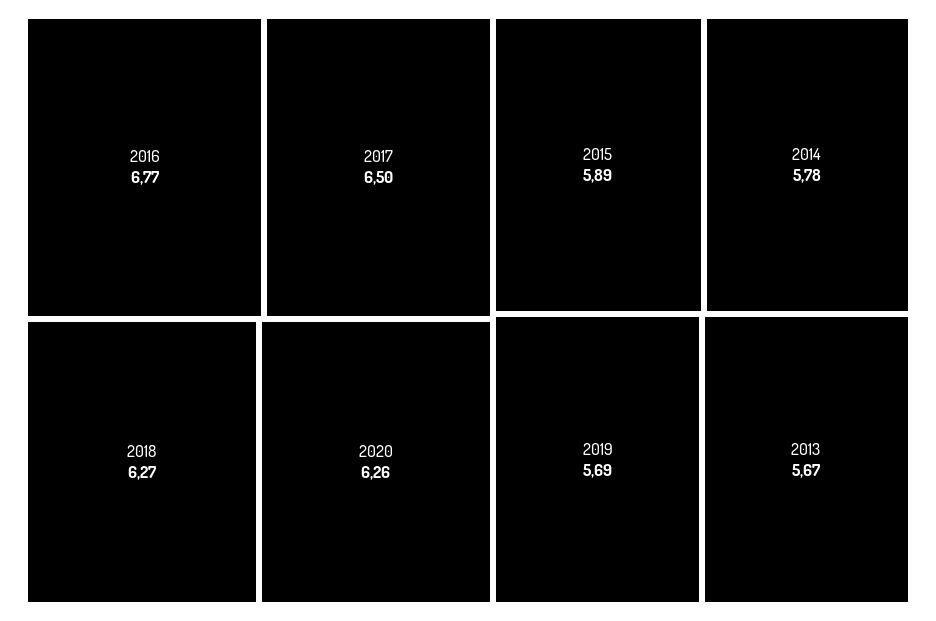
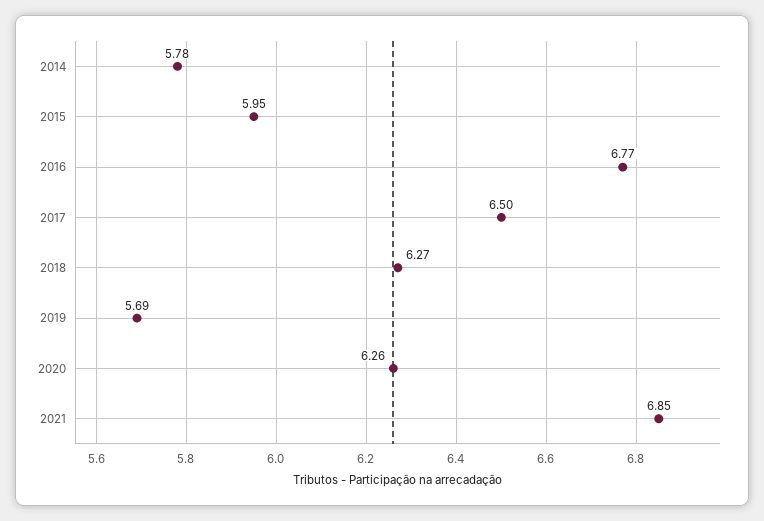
2015: 5.89 -> 5.95
2013: 5.67 -> none
2021: none -> 6.85

